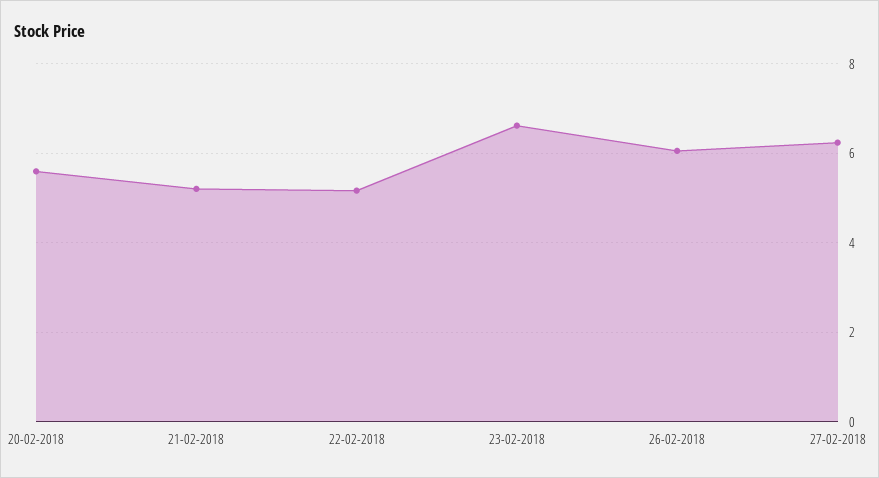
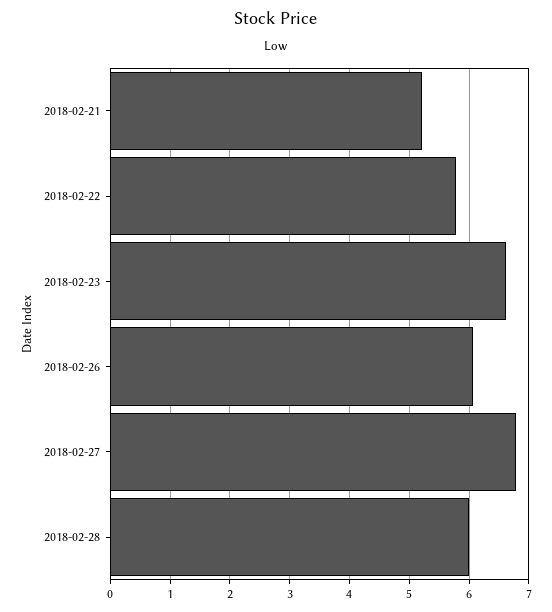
20-02-2018: 5.6 -> none
22-02-2018: 5.2 -> 5.8
27-02-2018: 6.2 -> 6.8
2018-02-28: none -> 6

